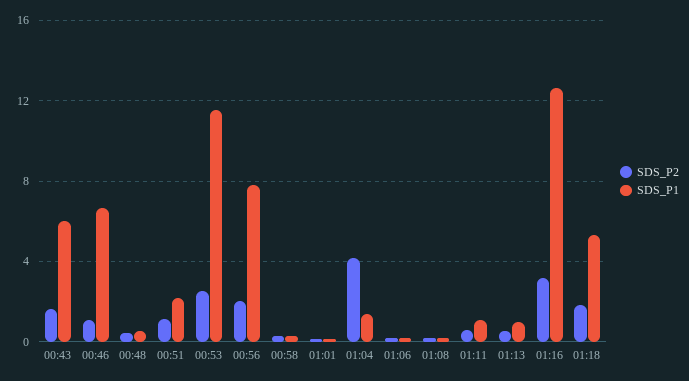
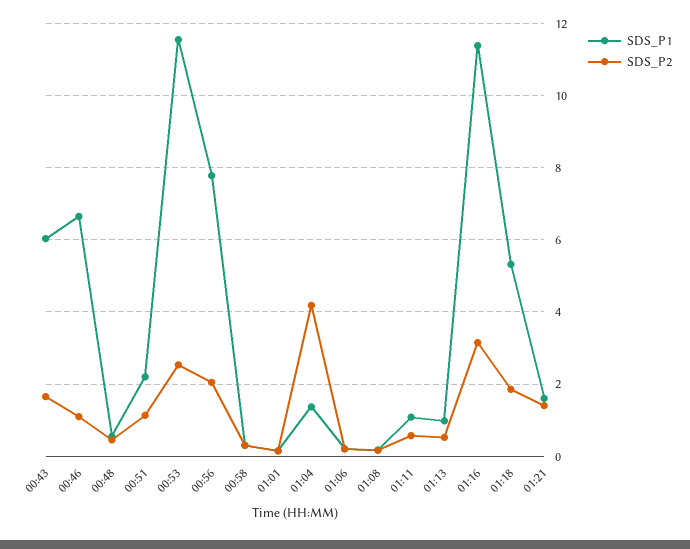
SDS_P1, 01:16: 12.5 -> 11.4
SDS_P1, 01:21: none -> 1.6
SDS_P2, 01:21: none -> 1.4

